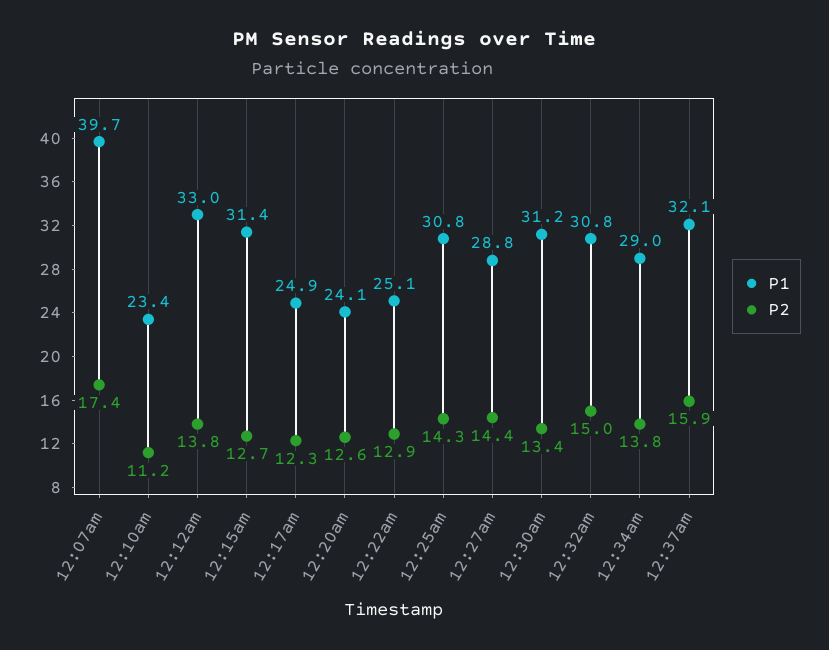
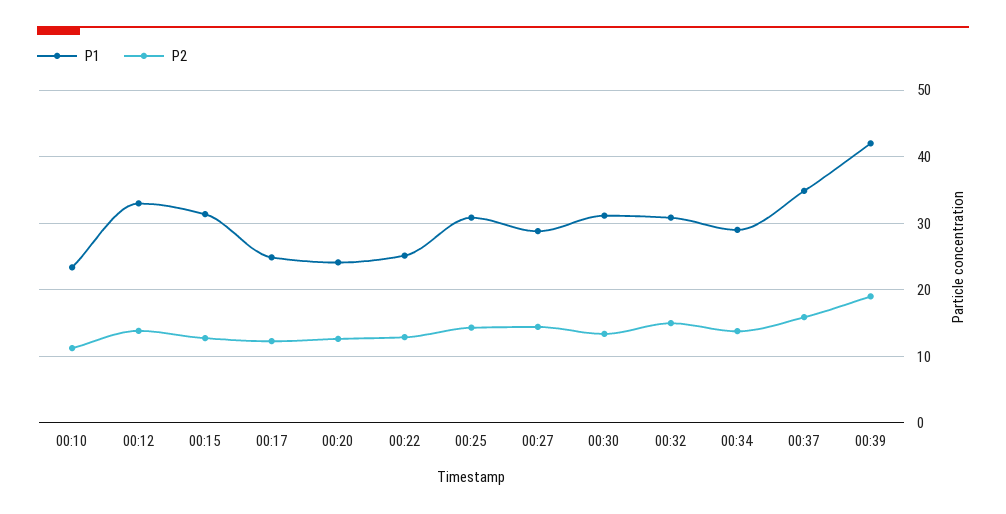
P1, 12:07am: 39.7 -> none
P2, 12:07am: 17.4 -> none
P1, 12:37am: 32.1 -> 35
P1, 00:39: none -> 42
P2, 00:39: none -> 19

